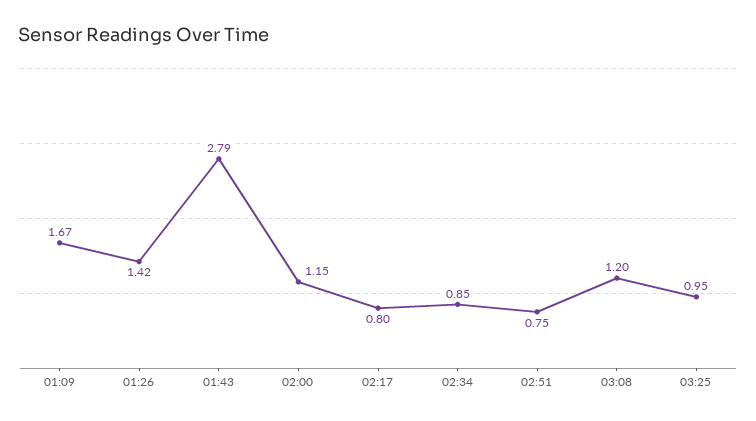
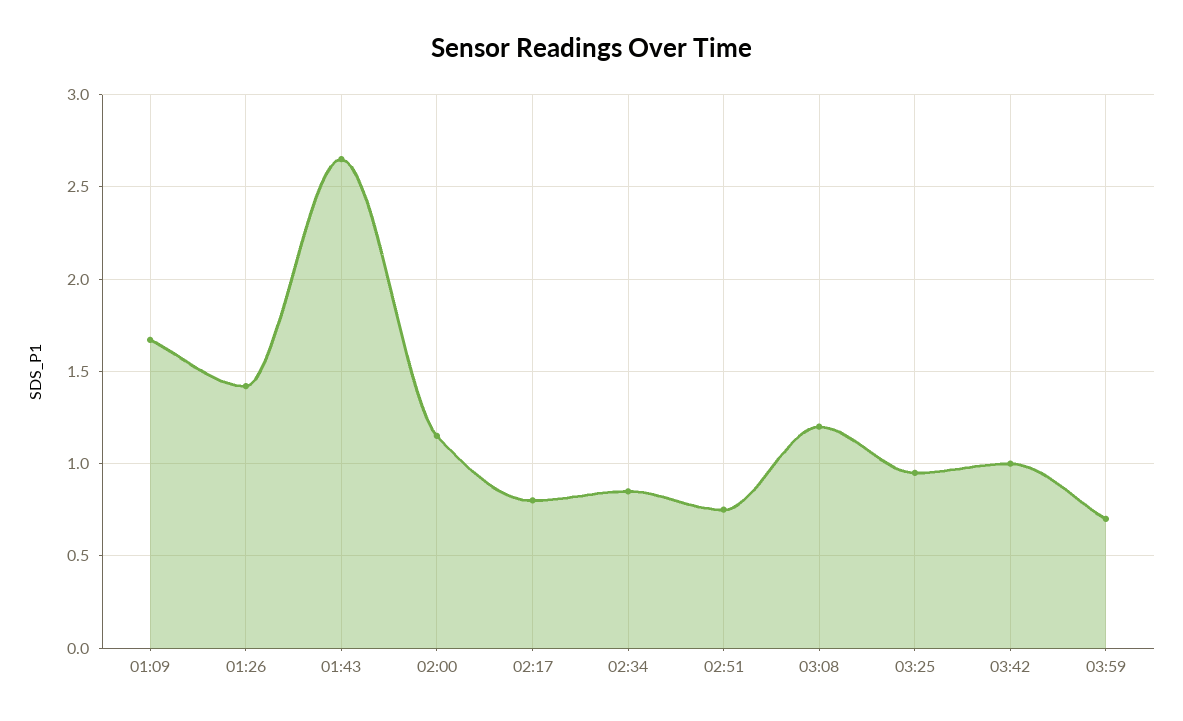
01:43: 2.79 -> 2.65
03:42: none -> 1
03:59: none -> 0.7

